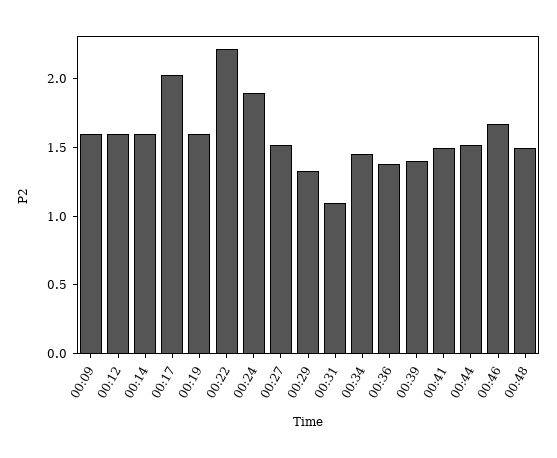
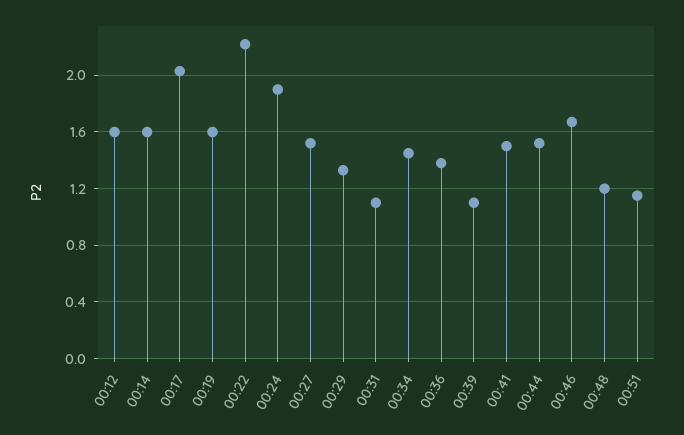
00:09: 1.6 -> none
00:39: 1.4 -> 1.1
00:48: 1.5 -> 1.2
00:51: none -> 1.15

